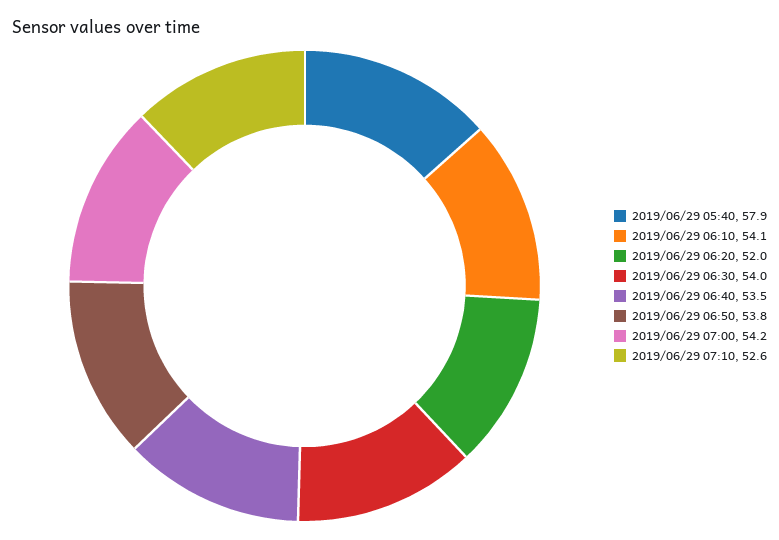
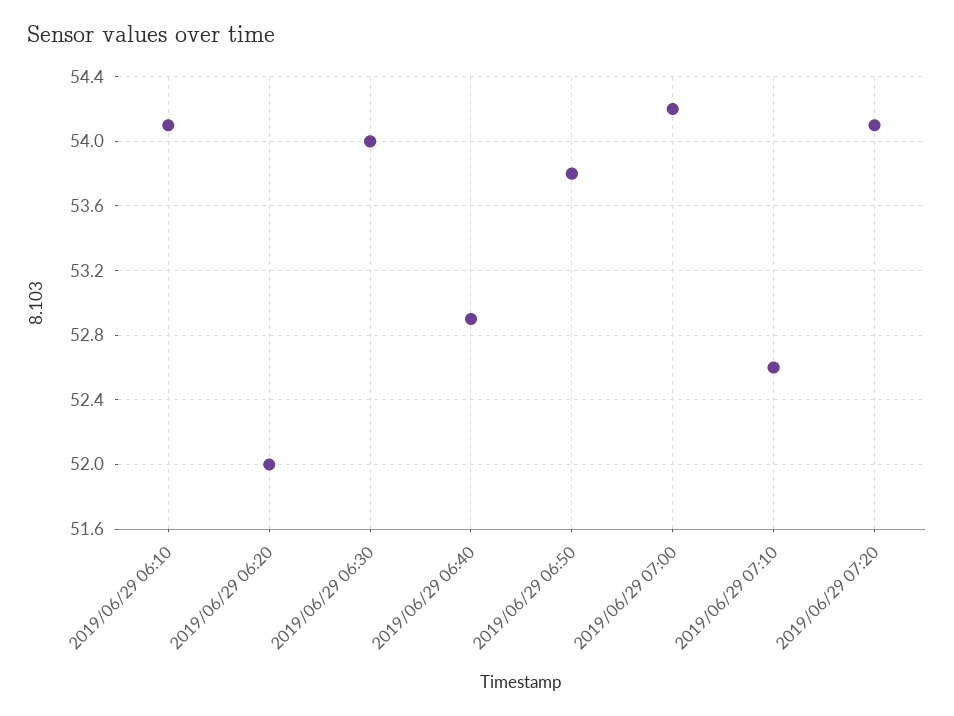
2019/06/29 05:40: 57.9 -> none
2019/06/29 06:40: 53.5 -> 52.9
2019/06/29 07:20: none -> 54.1

